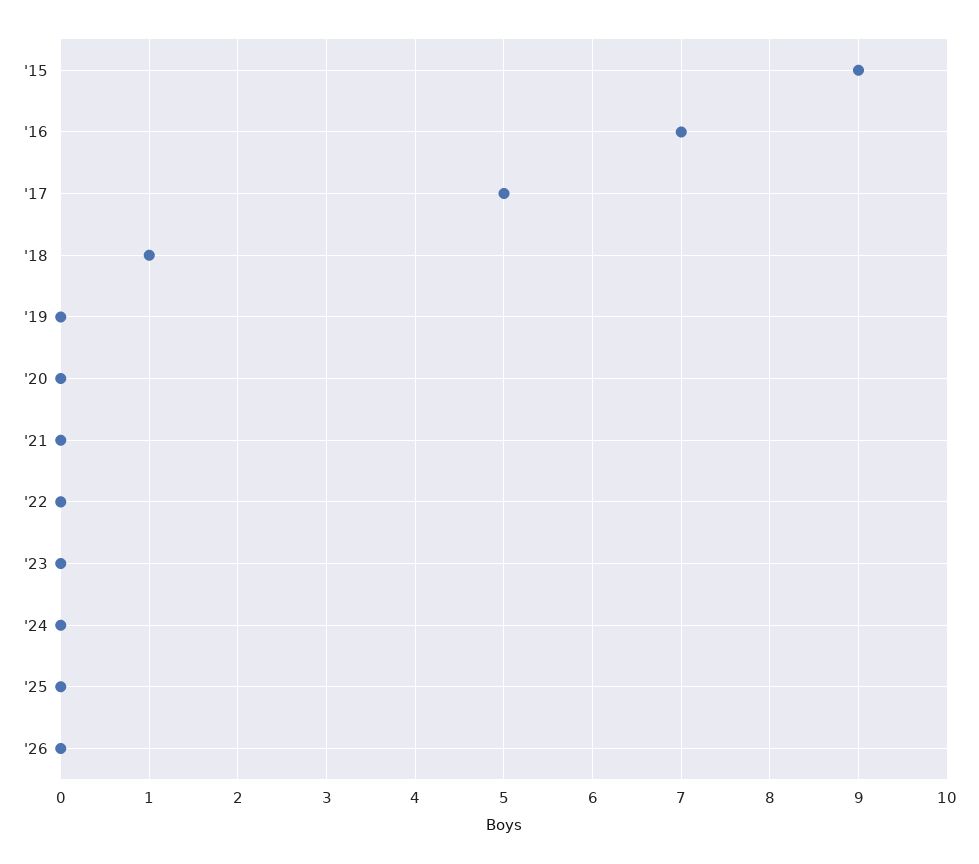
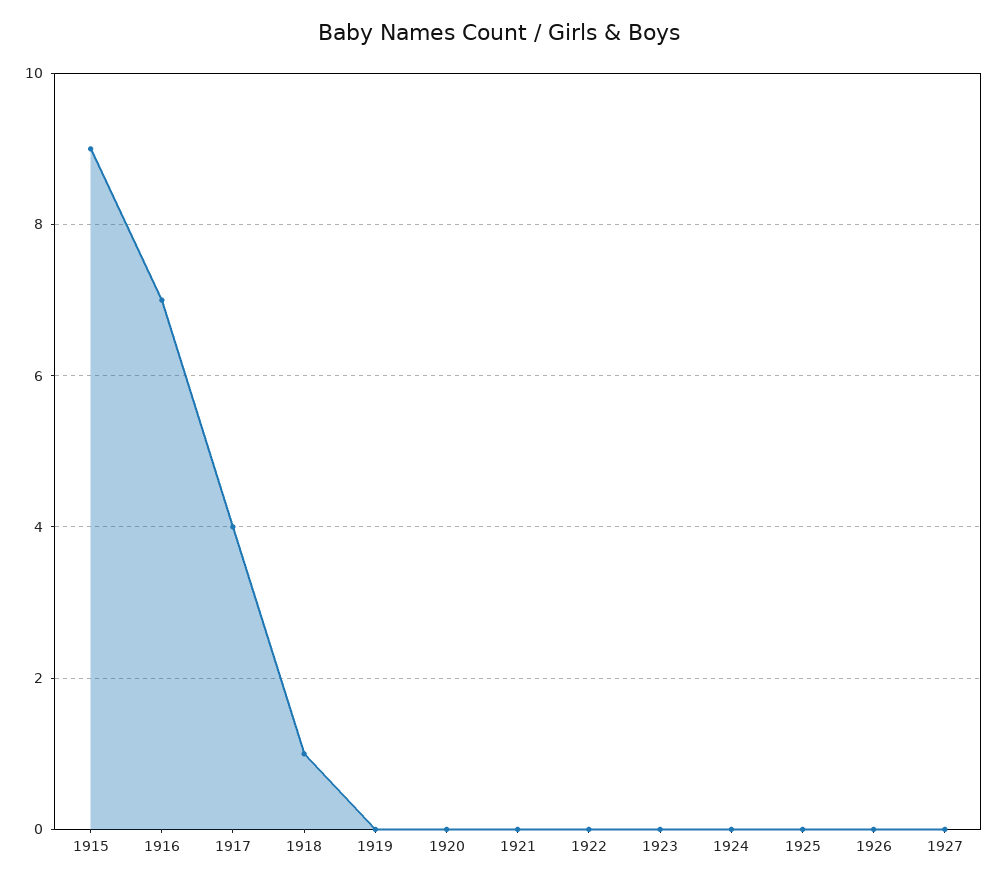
'17: 5 -> 4
1927: none -> 0

